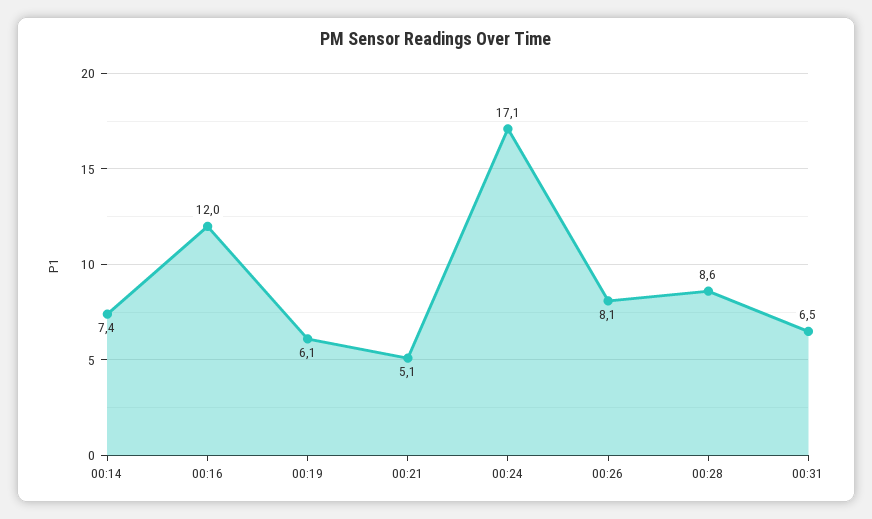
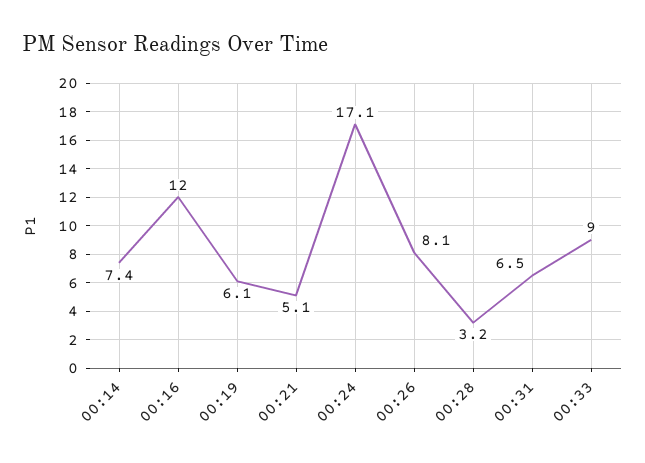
00:28: 8.6 -> 3.2
00:33: none -> 9

